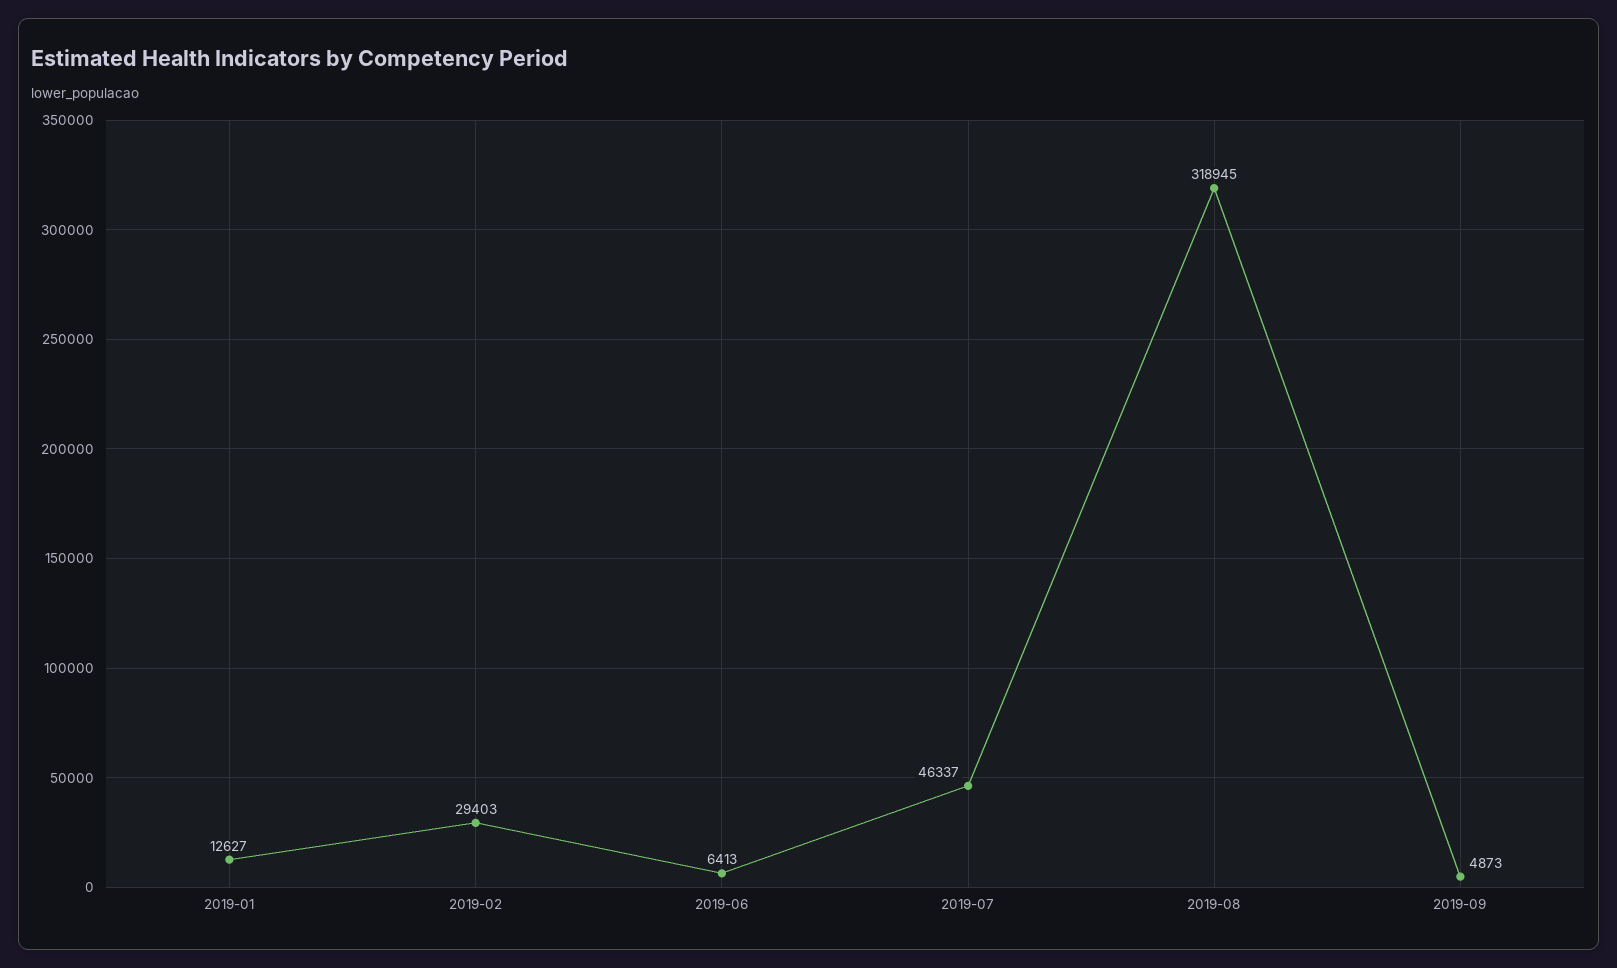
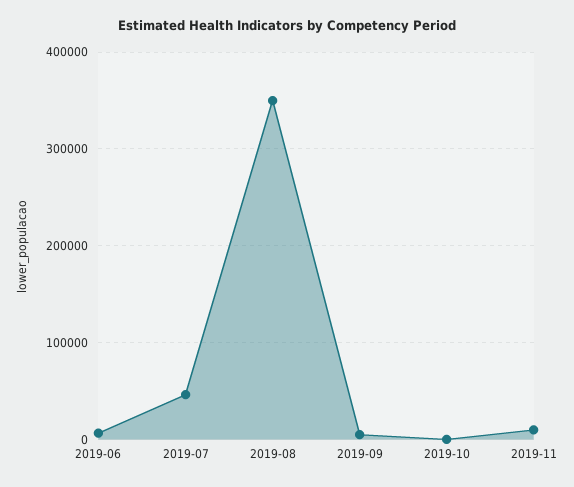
2019-01: 12627 -> none
2019-02: 29403 -> none
2019-08: 318945 -> 350000
2019-10: none -> 0
2019-11: none -> 10000

